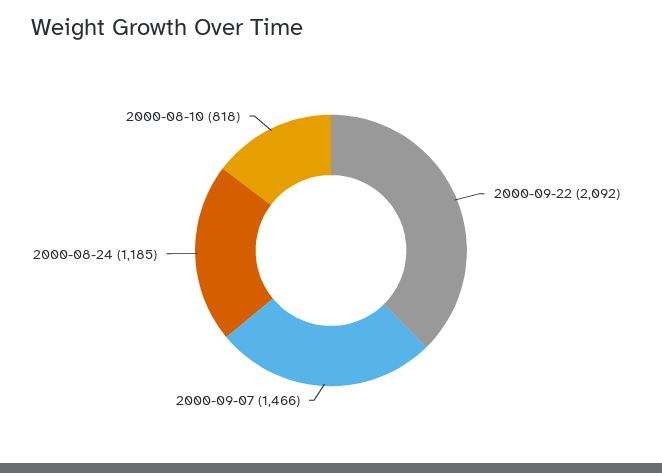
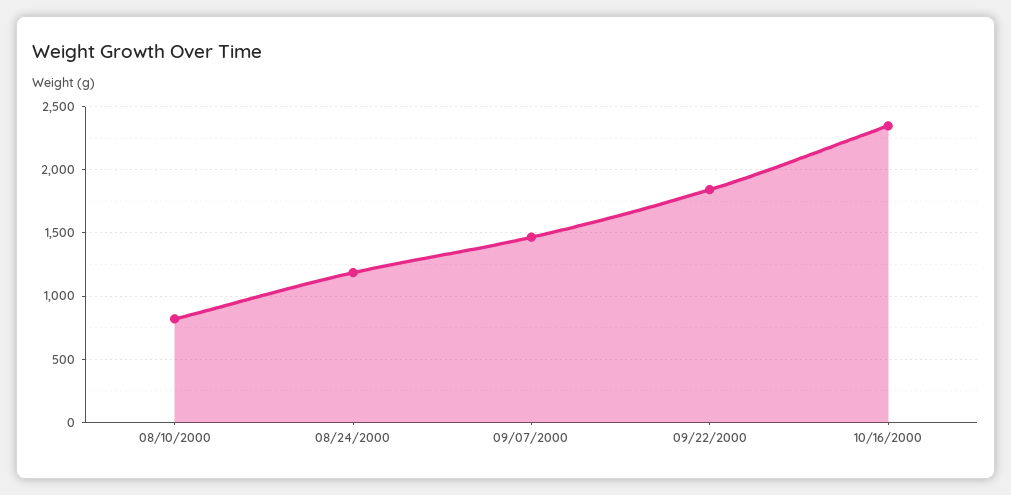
2000-09-22: 2092 -> 1850
10/16/2000: none -> 2350

